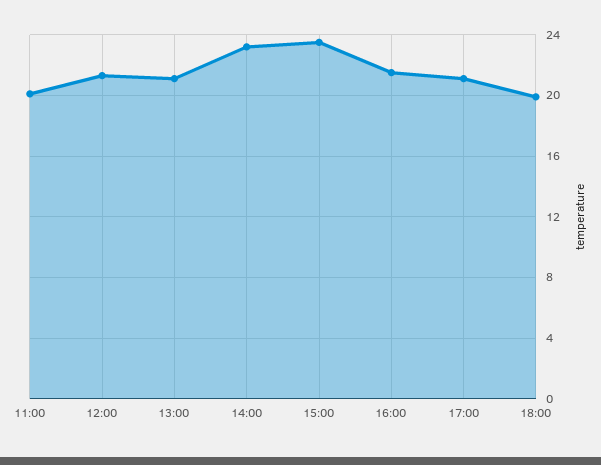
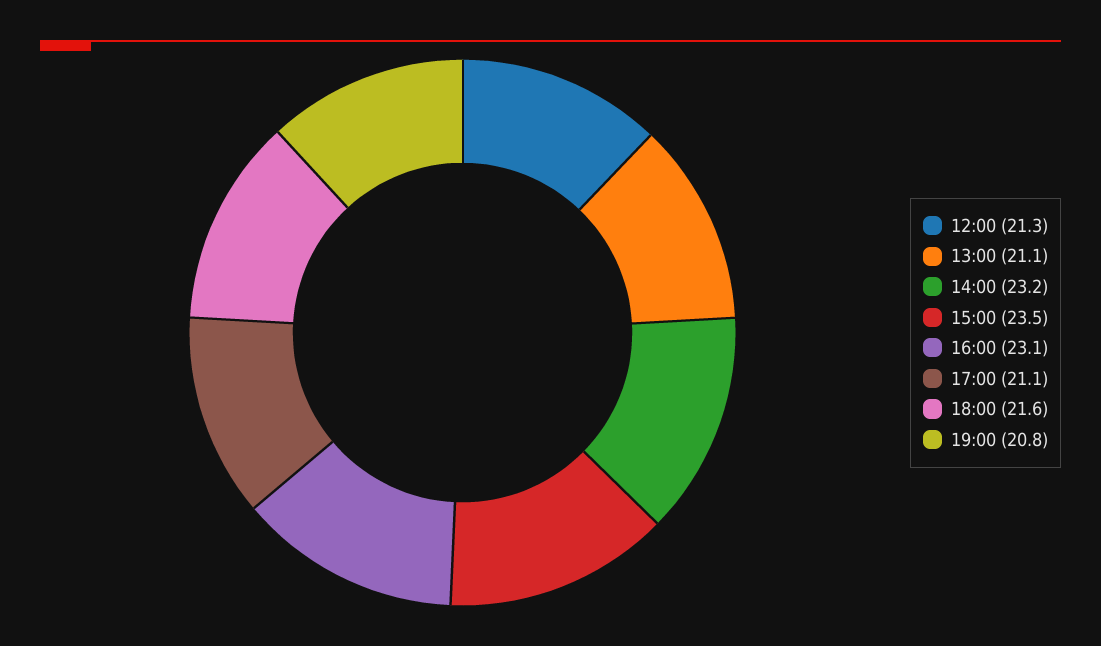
11:00: 20 -> none
16:00: 21.5 -> 23.1
18:00: 20 -> 21.6
19:00: none -> 20.8

